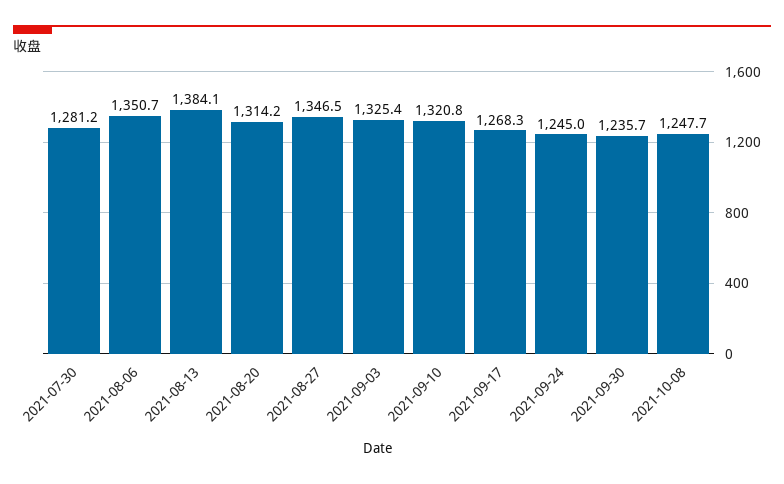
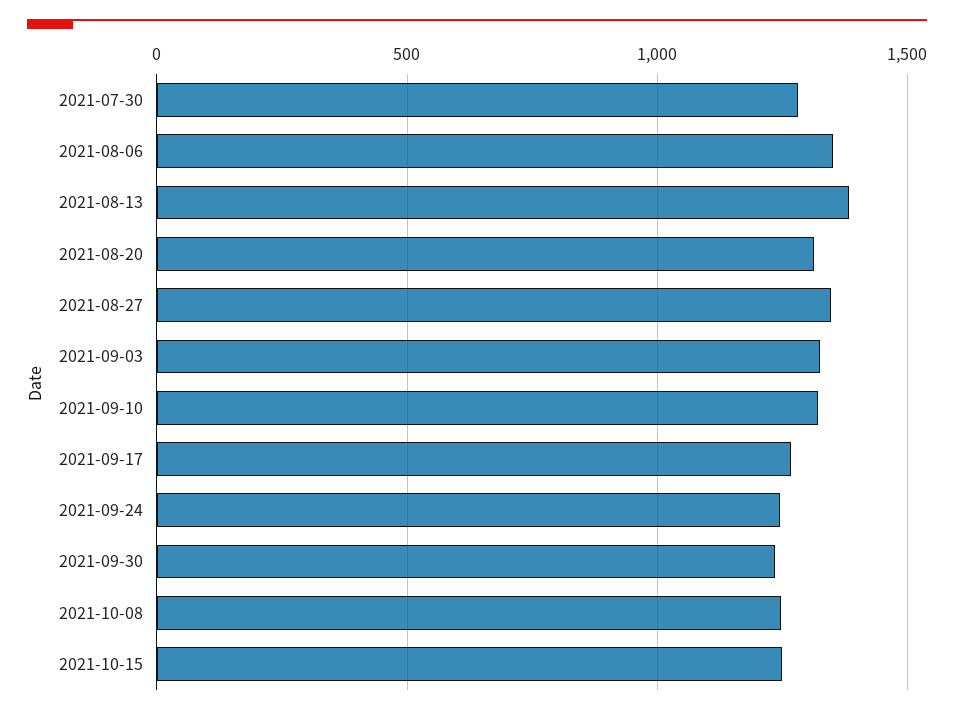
2021-10-15: none -> 1250

